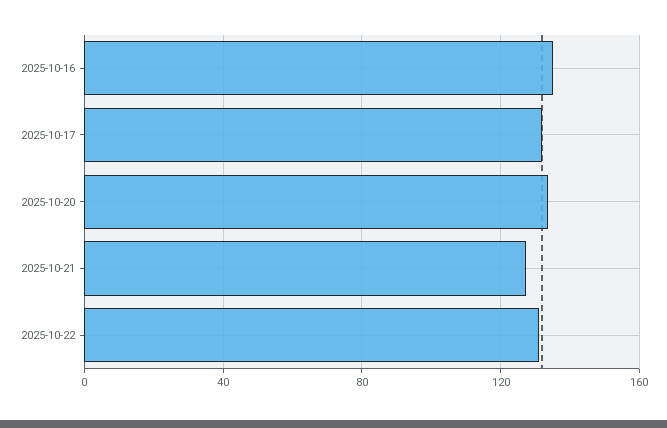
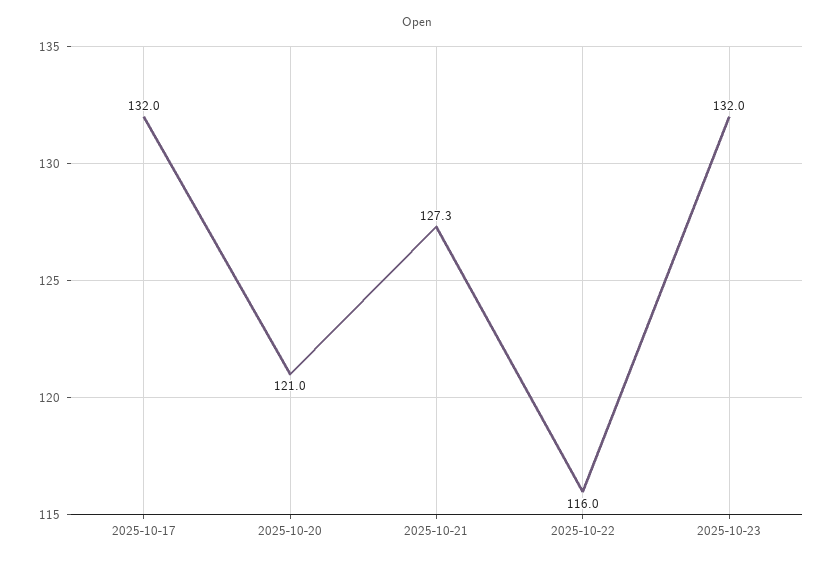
2025-10-16: 135 -> none
2025-10-20: 135 -> 121
2025-10-22: 130 -> 116
2025-10-23: none -> 132

